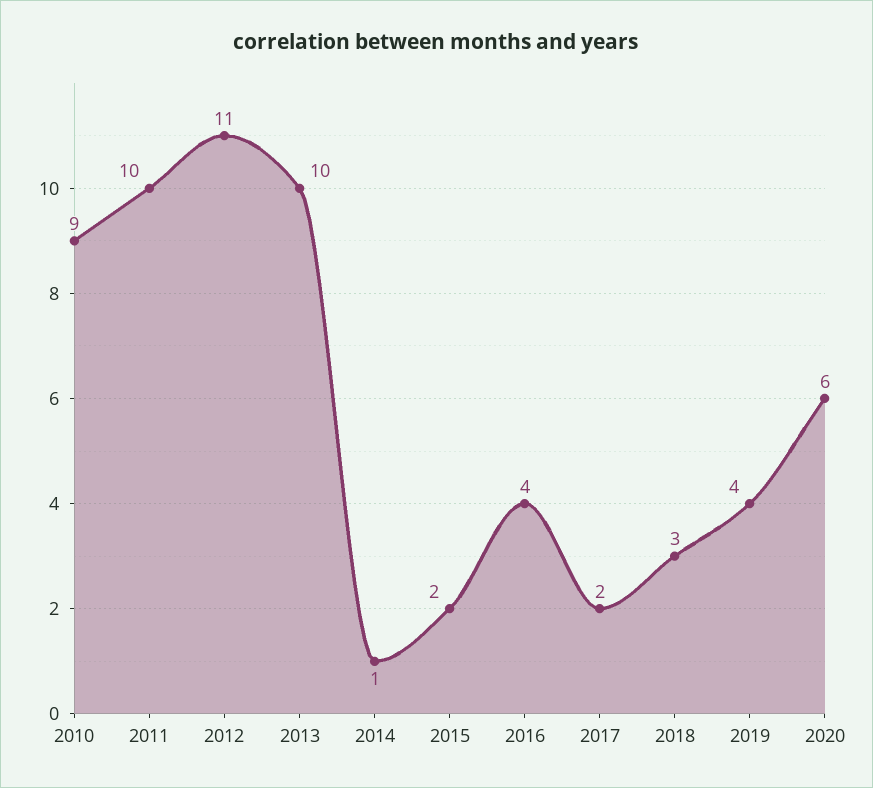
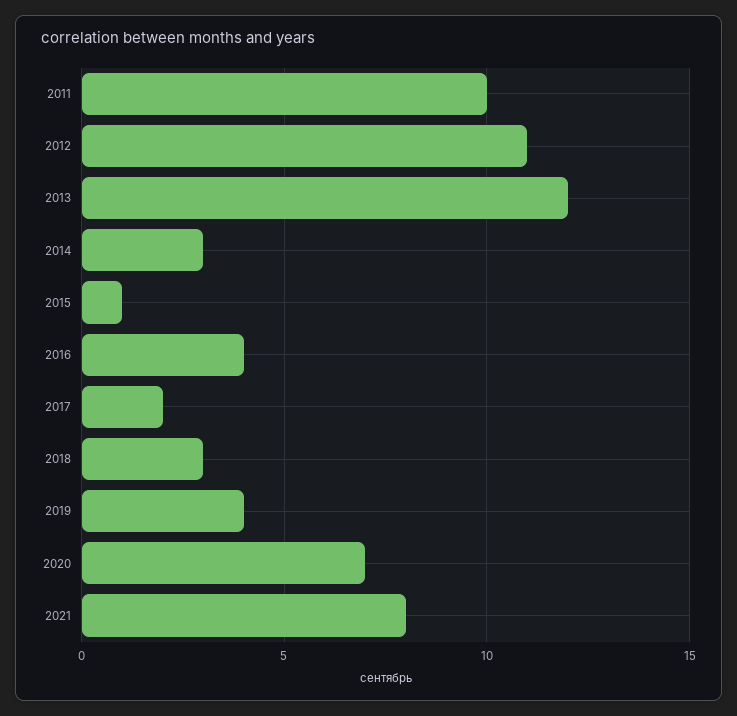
2010: 9 -> none
2013: 10 -> 12
2014: 1 -> 3
2015: 2 -> 1
2020: 6 -> 7
2021: none -> 8

